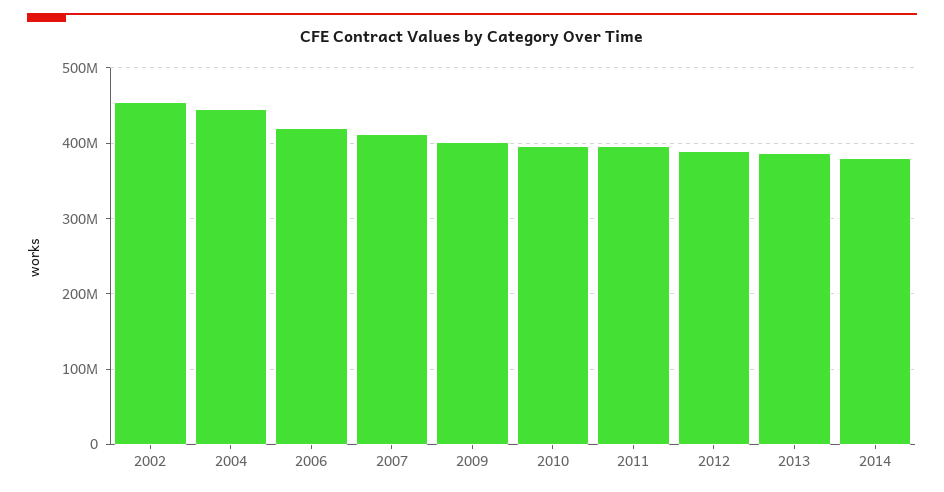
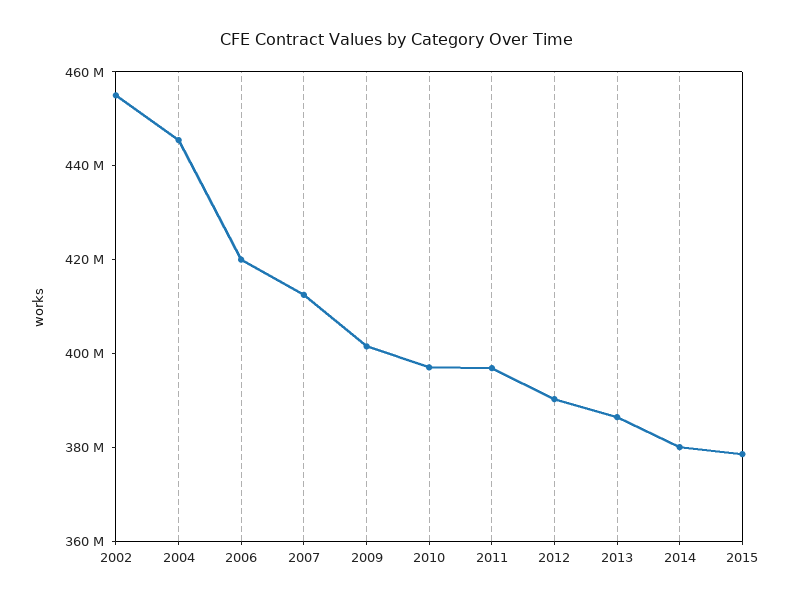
2015: none -> 380000000

